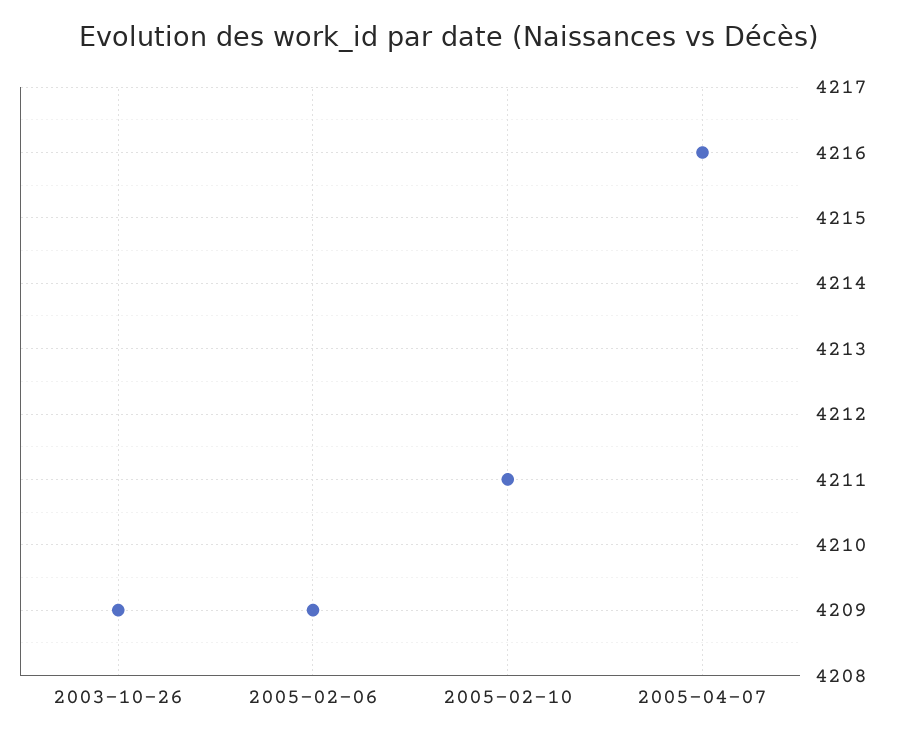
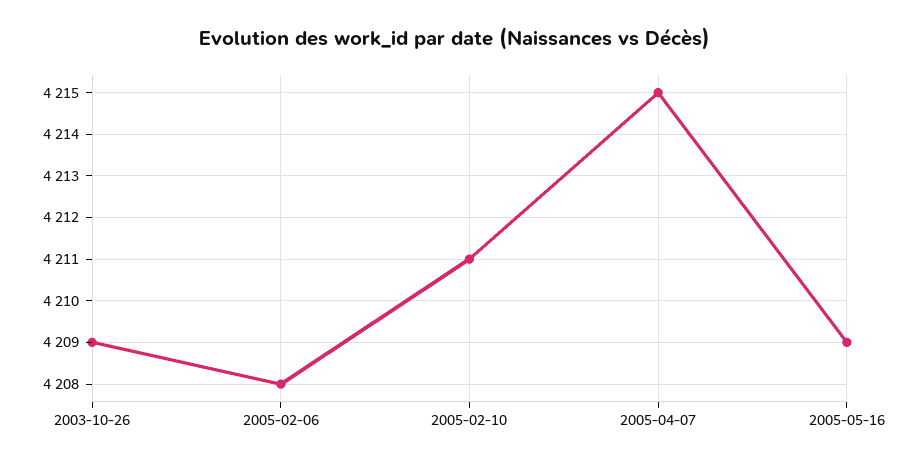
2005-02-06: 4209 -> 4208
2005-04-07: 4216 -> 4215
2005-05-16: none -> 4209

